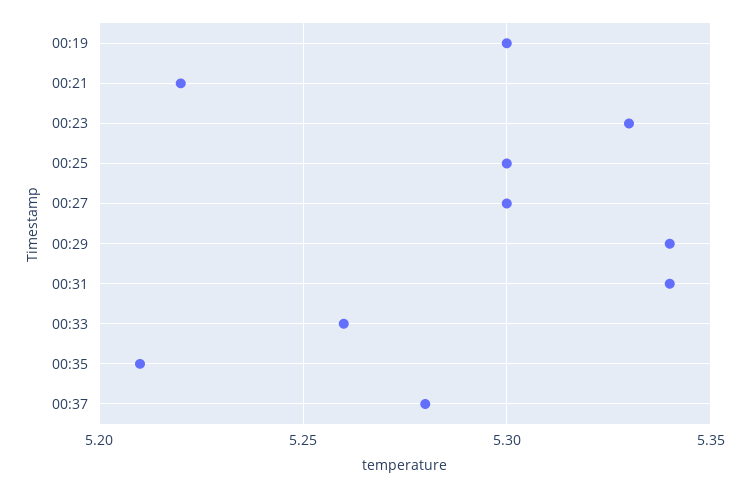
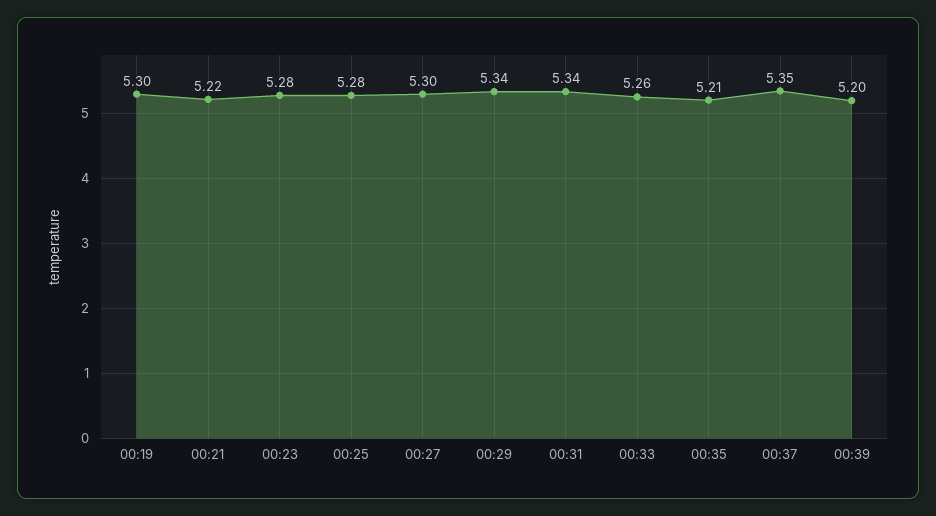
00:23: 5.33 -> 5.28
00:25: 5.3 -> 5.28
00:37: 5.28 -> 5.35
00:39: none -> 5.2

